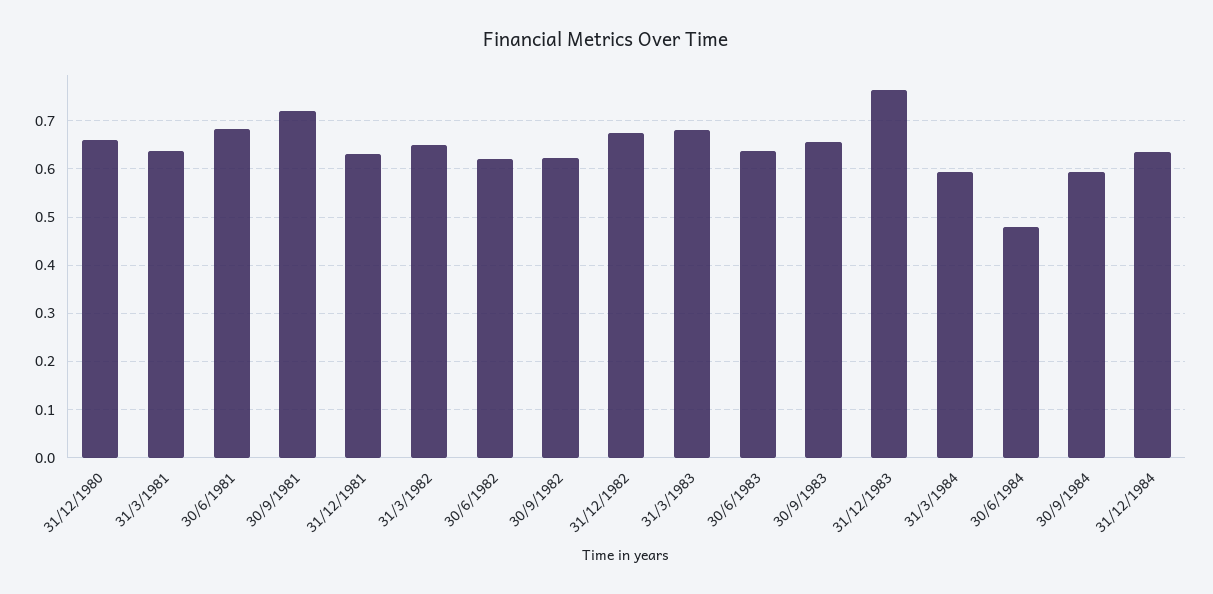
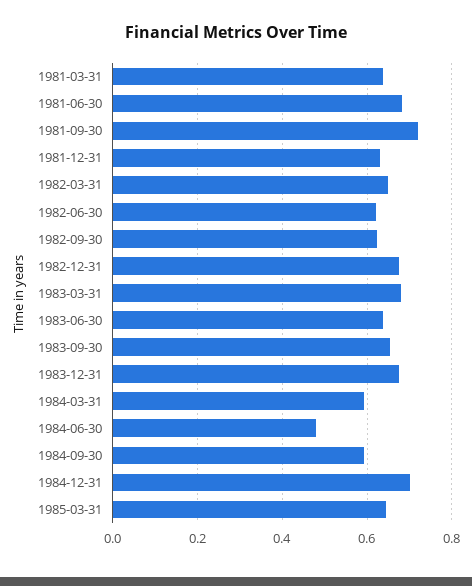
31/12/1980: 0.66 -> none
31/12/1983: 0.76 -> 0.68
31/12/1984: 0.64 -> 0.7
1985-03-31: none -> 0.64

